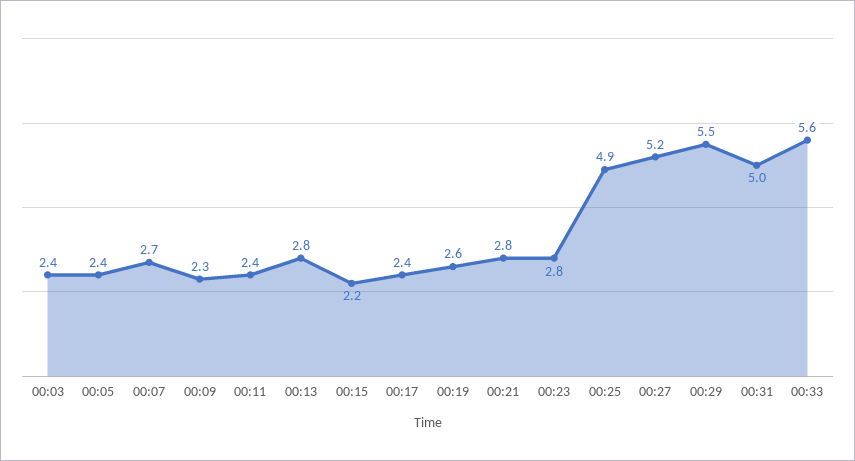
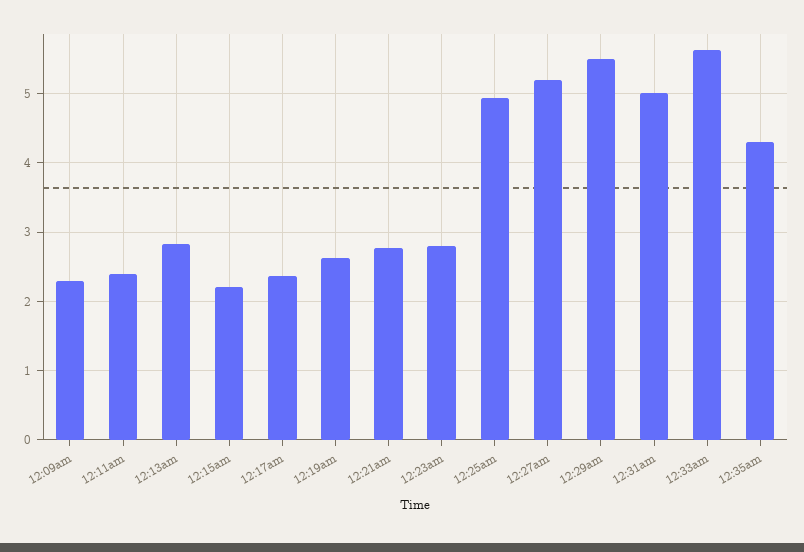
00:03: 2.4 -> none
00:05: 2.4 -> none
00:07: 2.7 -> none
12:35am: none -> 4.3

